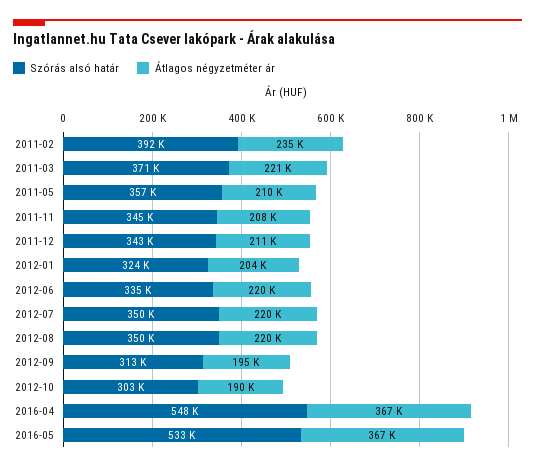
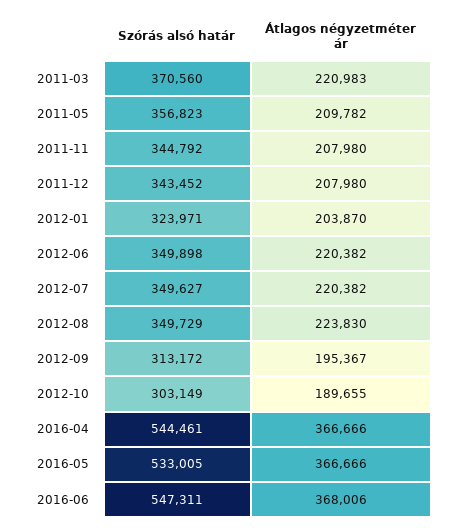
Szórás alsó határ, 2011-02: 392000 -> none
Átlagos négyzetméter ár, 2011-02: 235000 -> none
Átlagos négyzetméter ár, 2011-12: 211000 -> 207980
Szórás alsó határ, 2012-06: 335000 -> 349898
Átlagos négyzetméter ár, 2012-08: 220000 -> 223830
Szórás alsó határ, 2016-04: 548000 -> 544461
Szórás alsó határ, 2016-06: none -> 547311
Átlagos négyzetméter ár, 2016-06: none -> 368006

